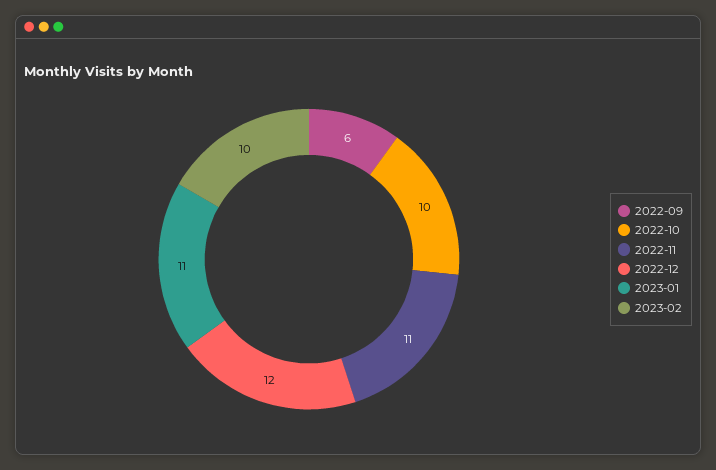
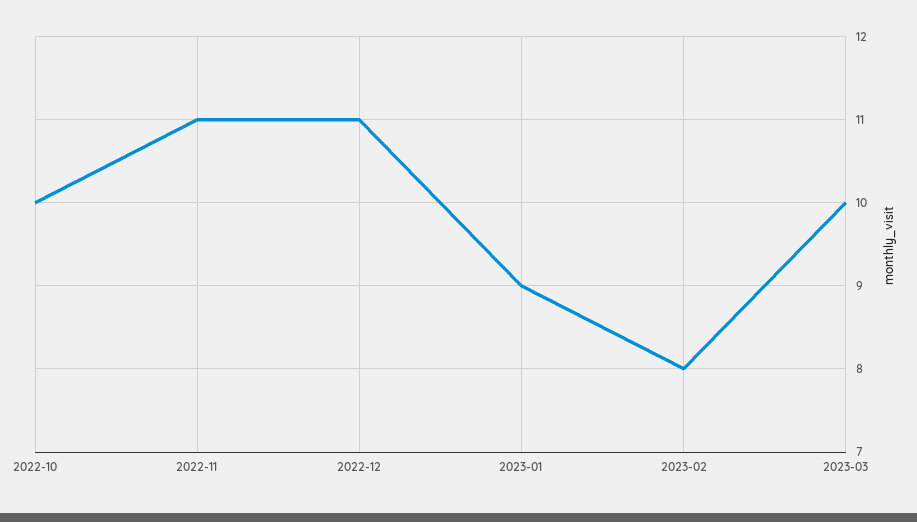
2022-09: 6 -> none
2022-12: 12 -> 11
2023-01: 11 -> 9
2023-02: 10 -> 8
2023-03: none -> 10

